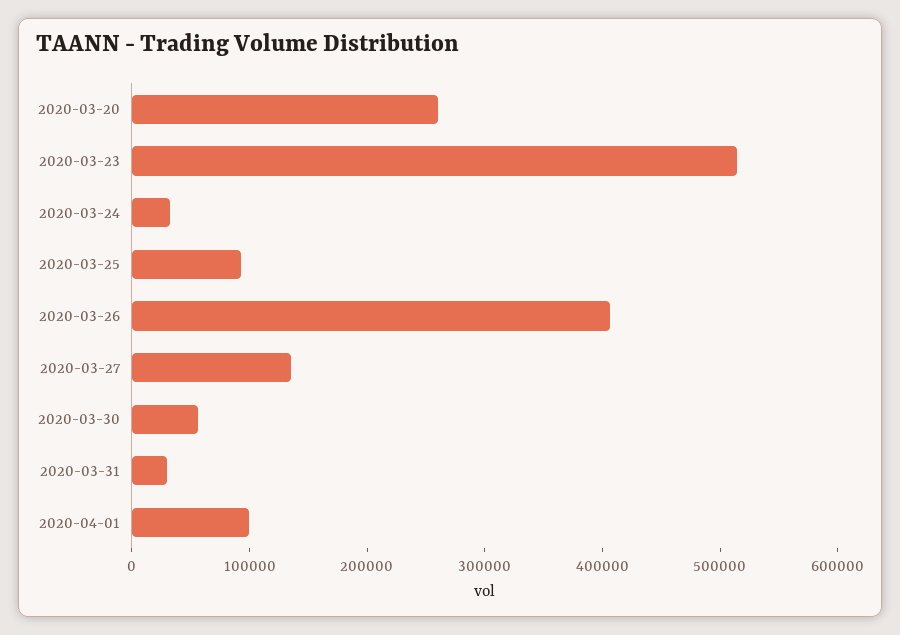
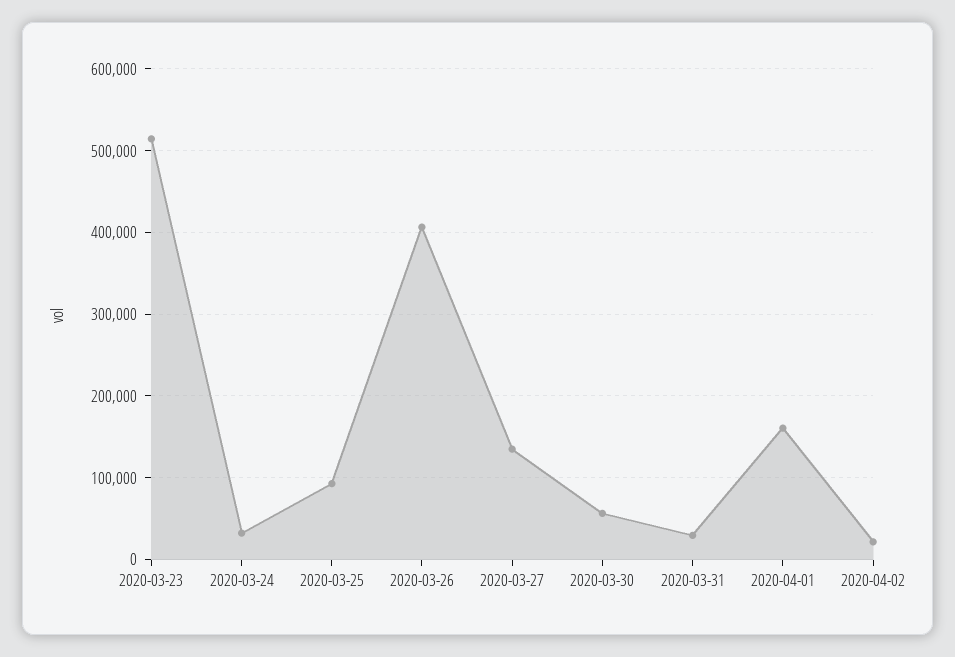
2020-03-20: 260000 -> none
2020-04-01: 100000 -> 160000
2020-04-02: none -> 20000

